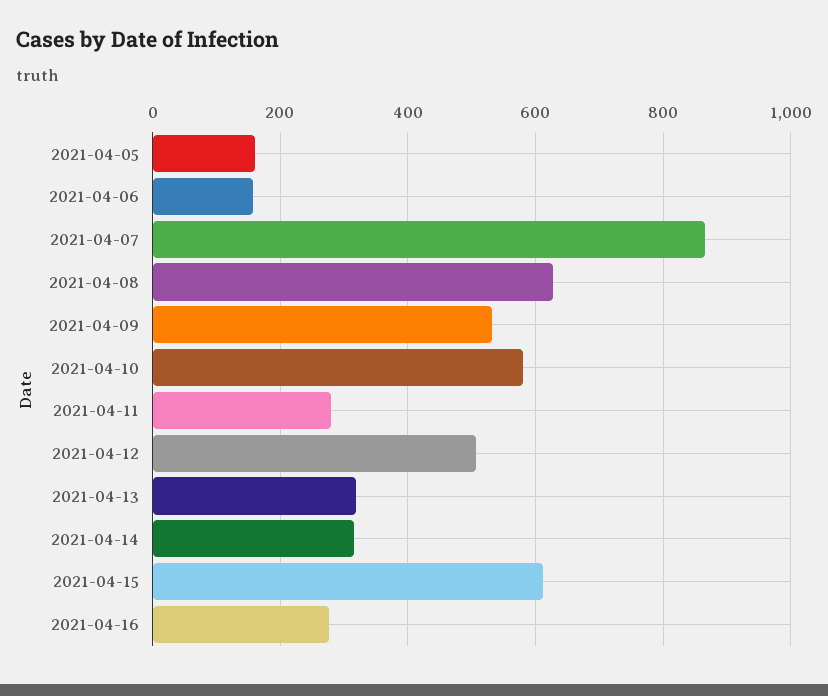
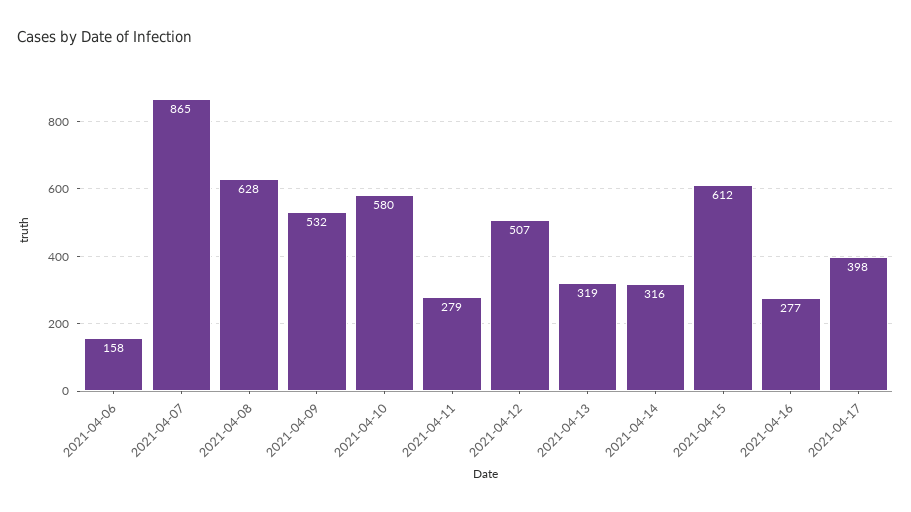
2021-04-05: 160 -> none
2021-04-17: none -> 398

